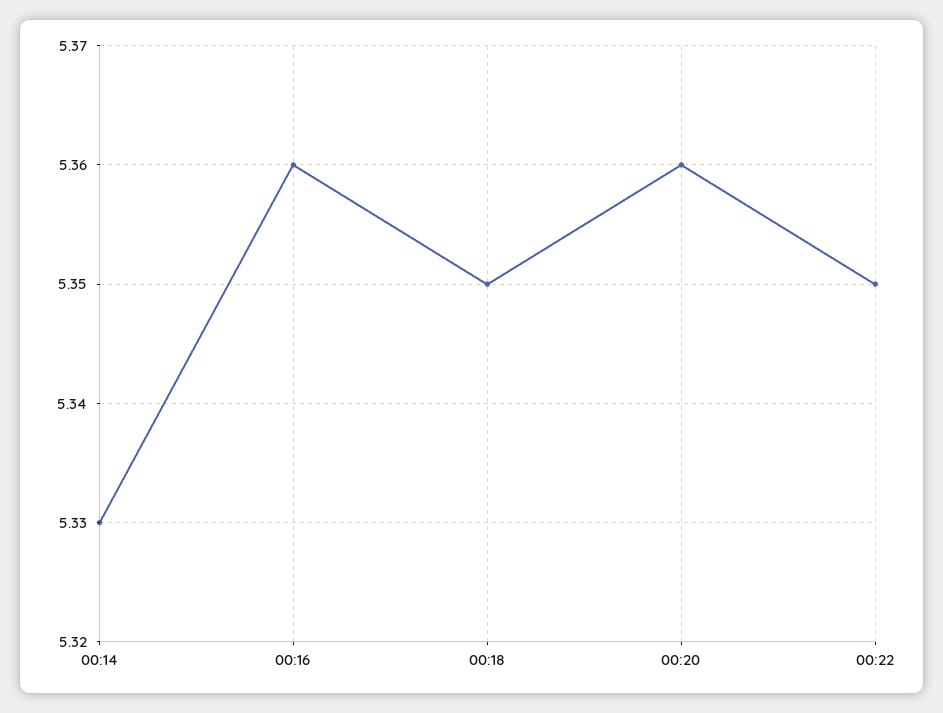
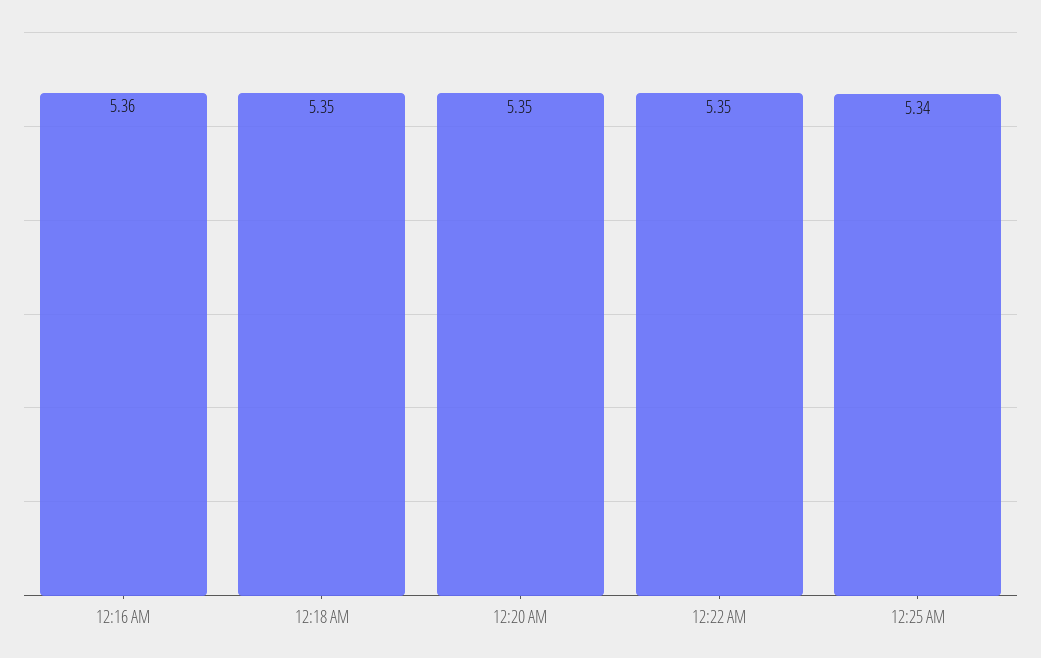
00:14: 5.33 -> none
00:20: 5.36 -> 5.35
12:25 AM: none -> 5.34

